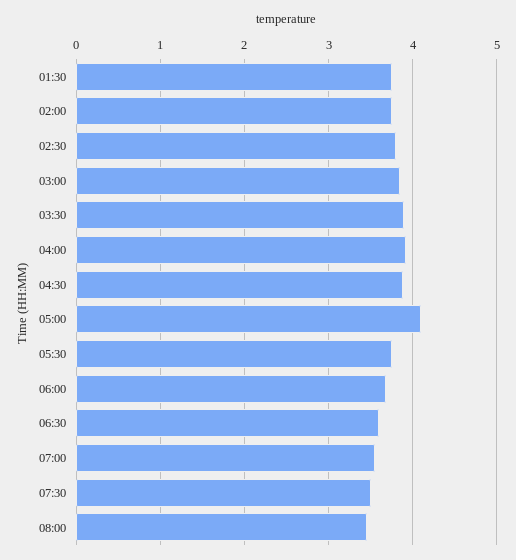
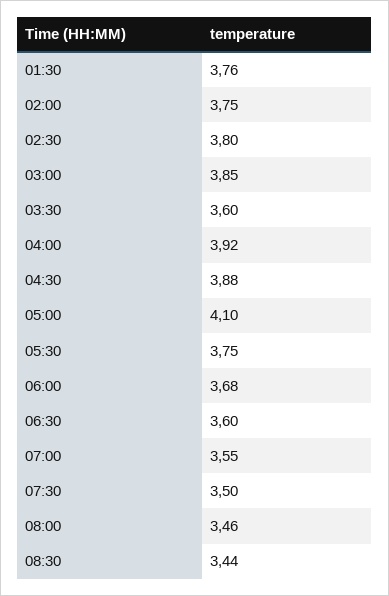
03:30: 3.9 -> 3.6
08:30: none -> 3.44

